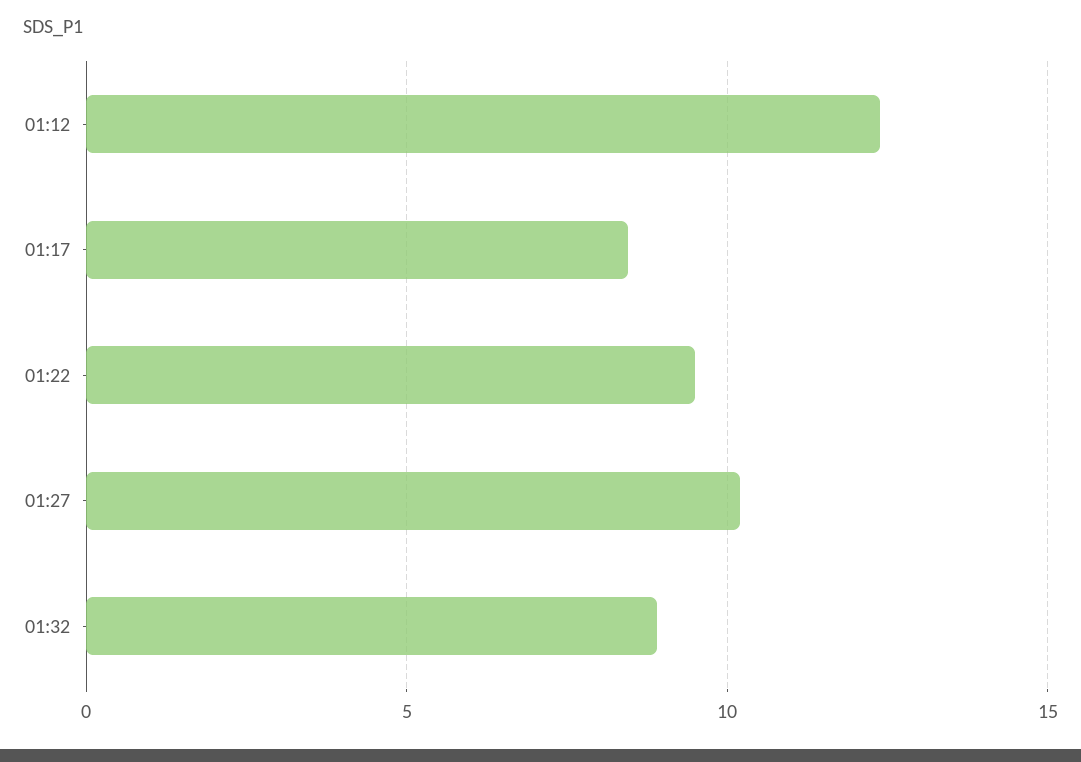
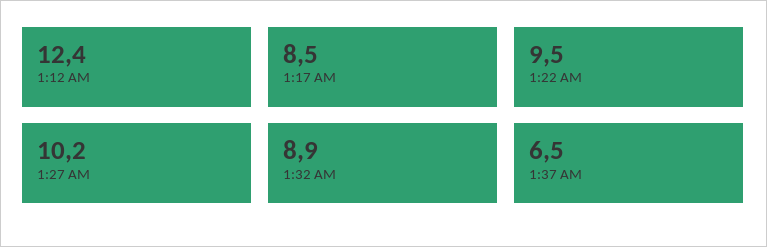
1:37 AM: none -> 6.5

